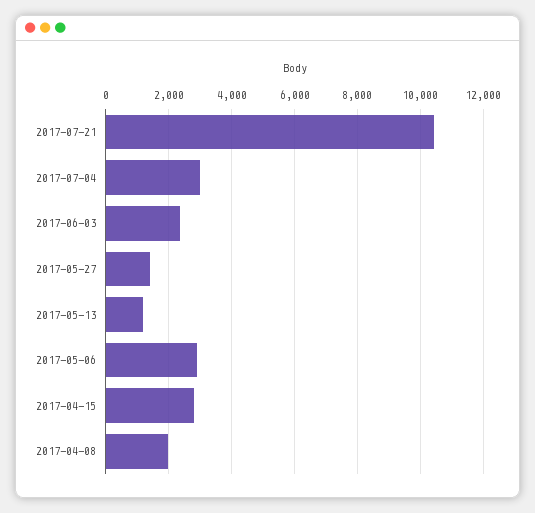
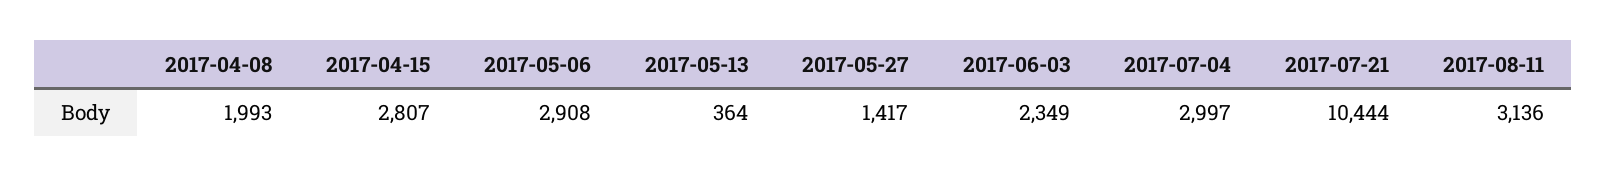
2017-05-13: 1200 -> 364
2017-08-11: none -> 3136

